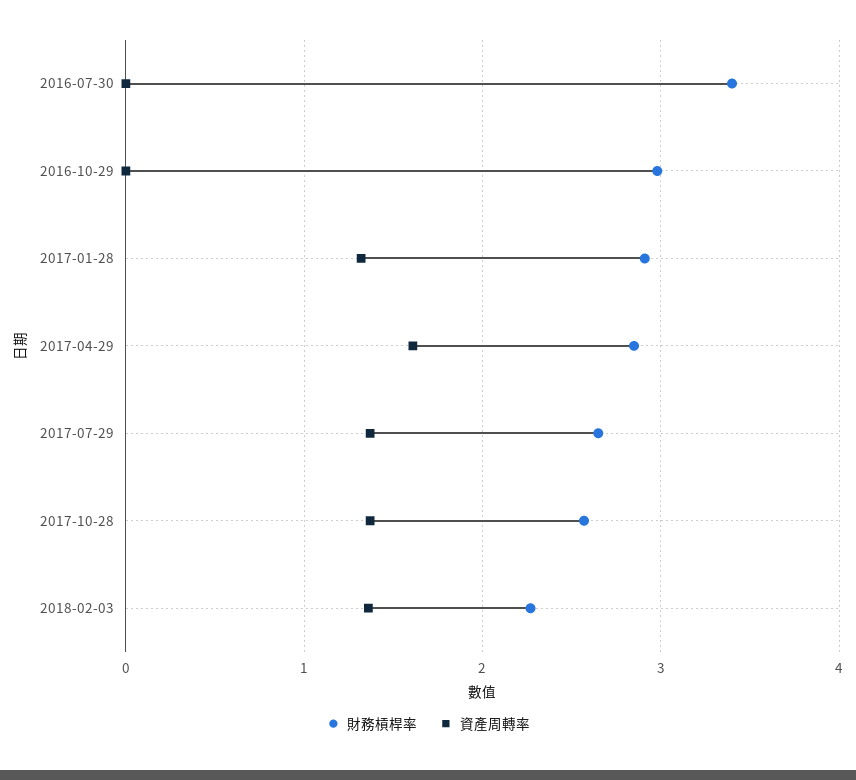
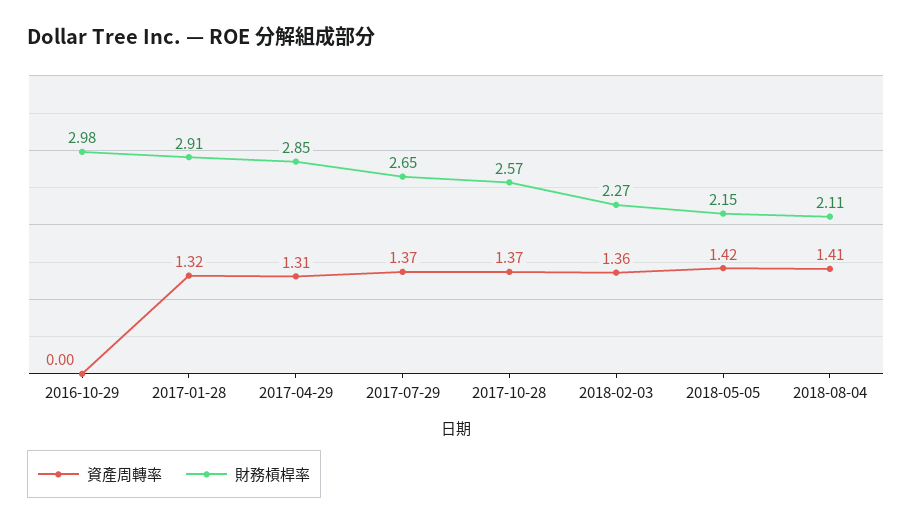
財務槓桿率, 2016-07-30: 3.4 -> none
資產周轉率, 2016-07-30: 0 -> none
資產周轉率, 2017-04-29: 1.6 -> 1.31
資產周轉率, 2018-05-05: none -> 1.42
財務槓桿率, 2018-05-05: none -> 2.15
資產周轉率, 2018-08-04: none -> 1.41
財務槓桿率, 2018-08-04: none -> 2.11

